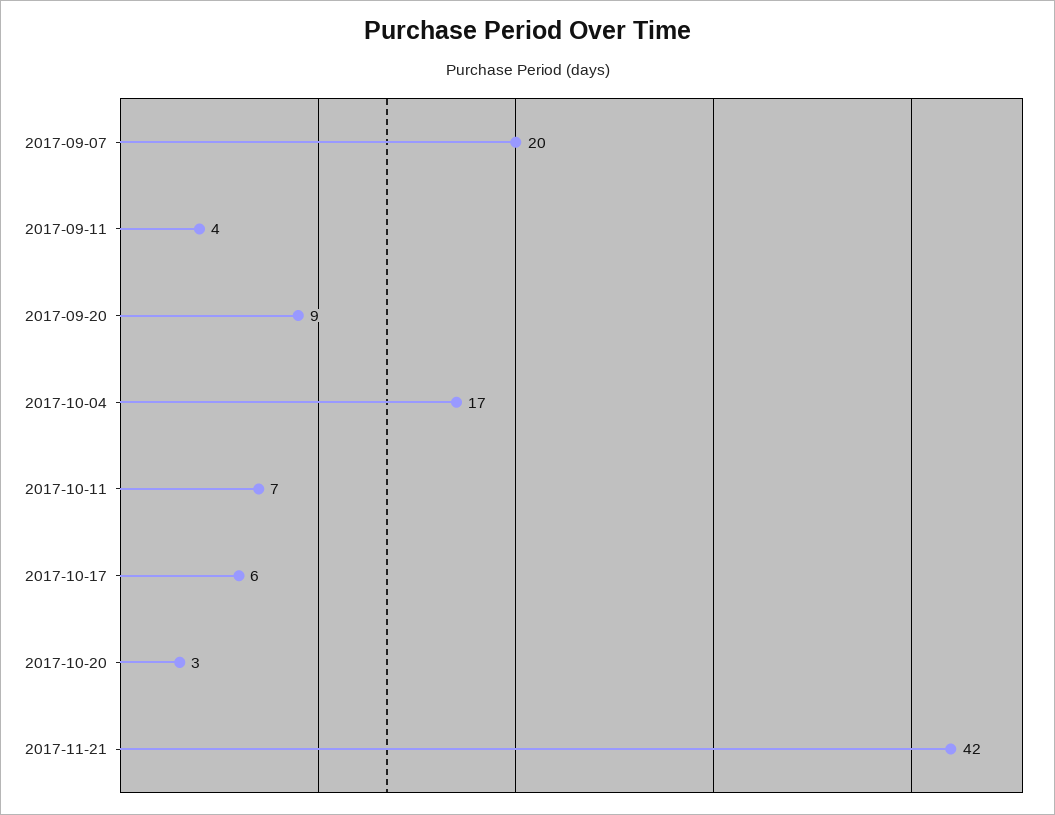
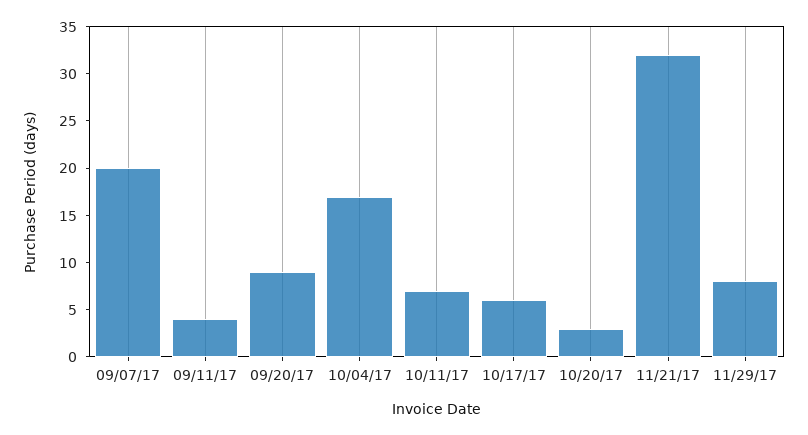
2017-11-21: 42 -> 32
11/29/17: none -> 8

